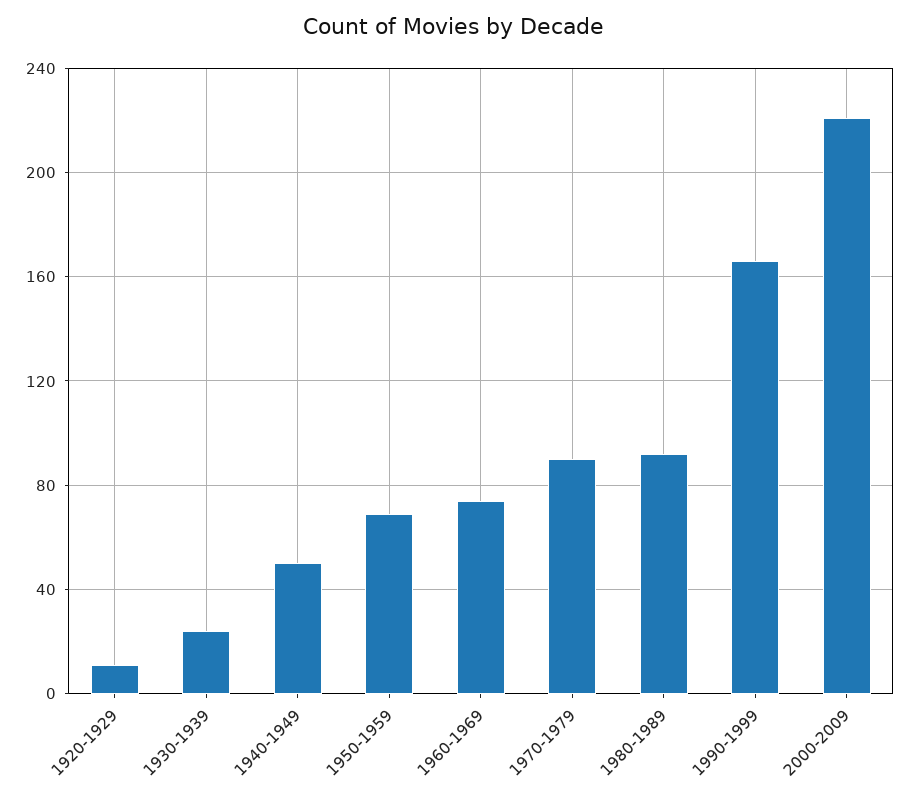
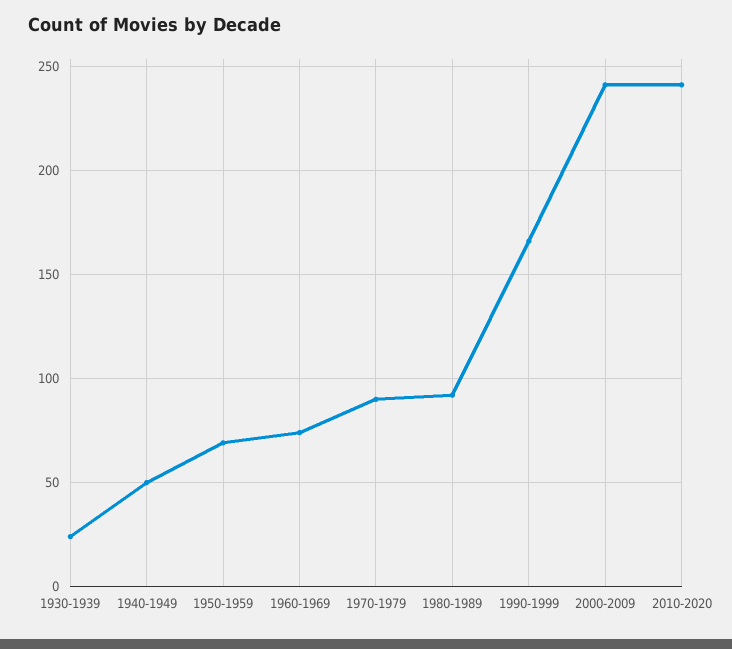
1920-1929: 10 -> none
2000-2009: 220 -> 240
2010-2020: none -> 240

